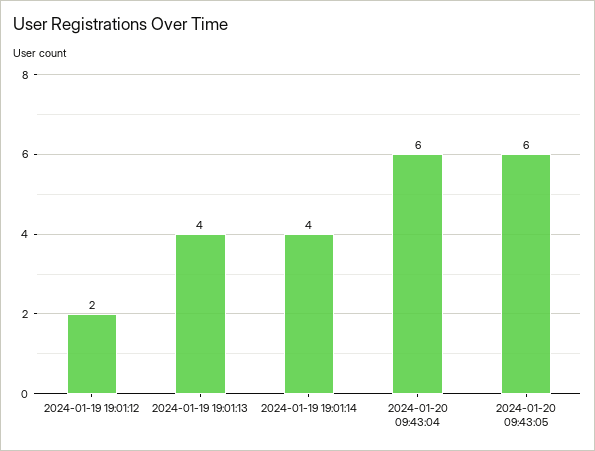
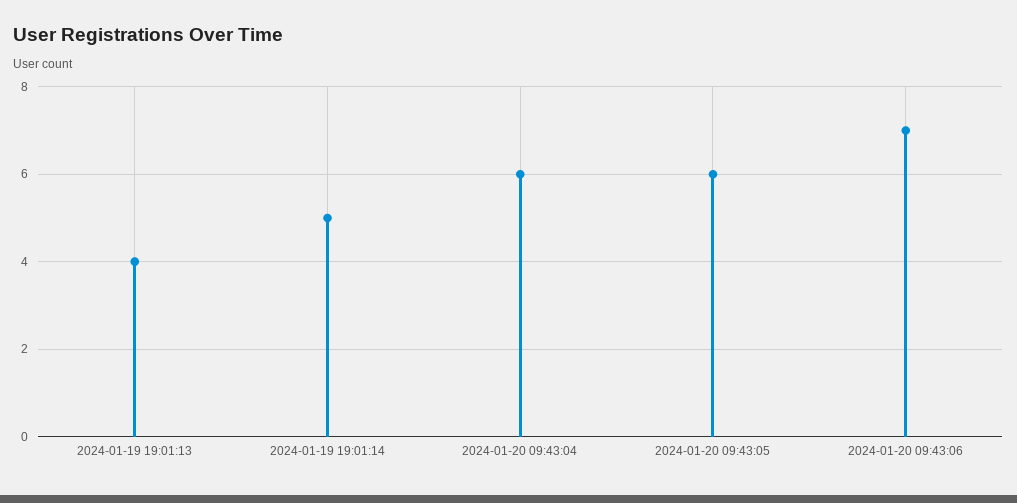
2024-01-19 19:01:12: 2 -> none
2024-01-19 19:01:14: 4 -> 5
2024-01-20 09:43:06: none -> 7

